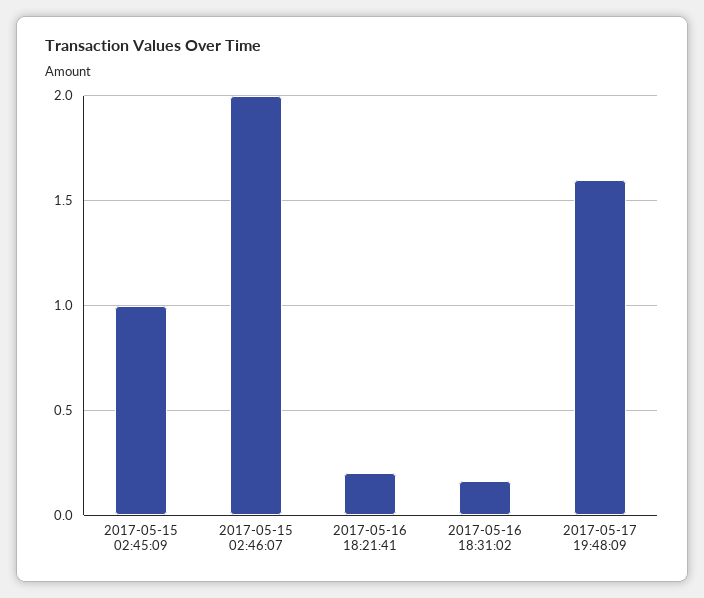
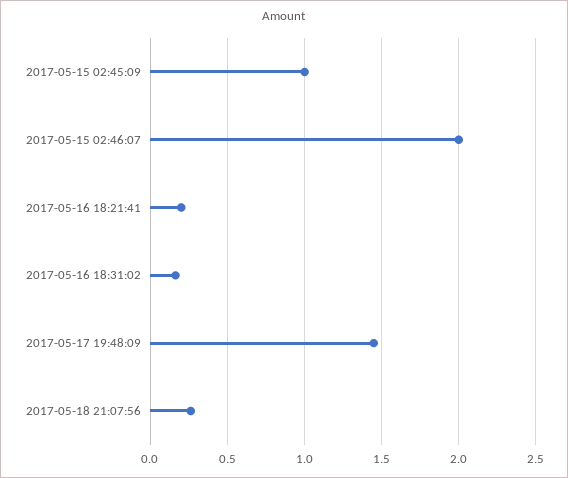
2017-05-17 19:48:09: 1.6 -> 1.45
2017-05-18 21:07:56: none -> 0.25

